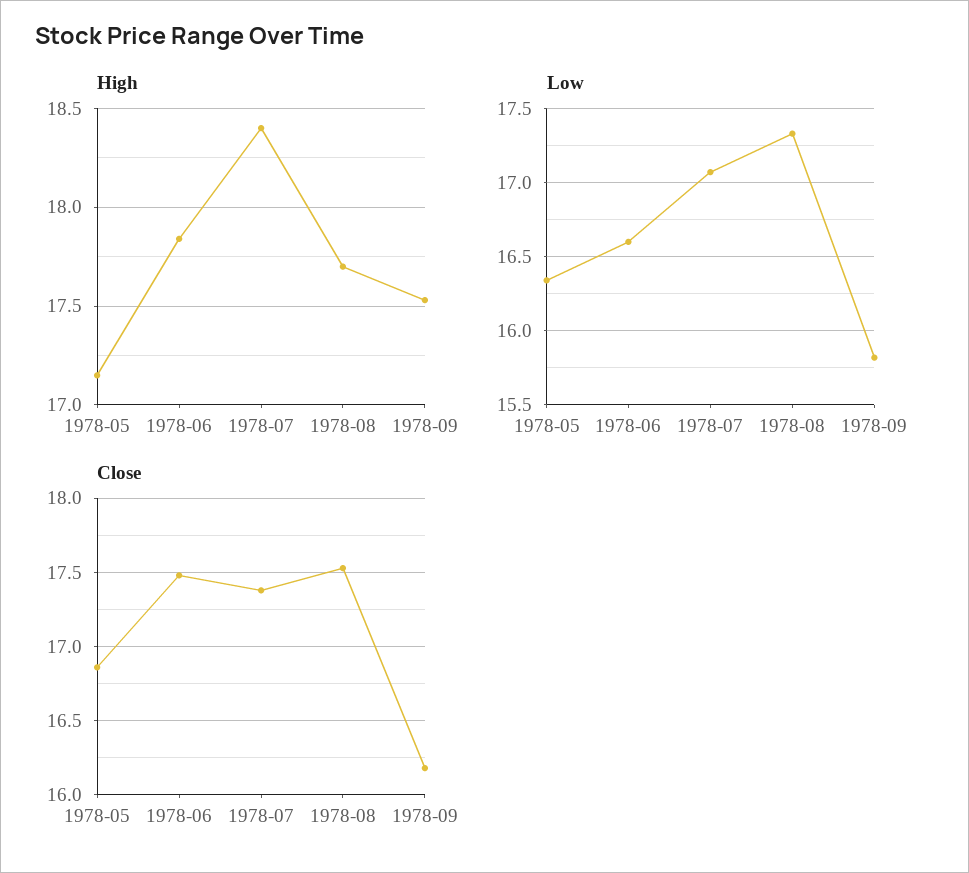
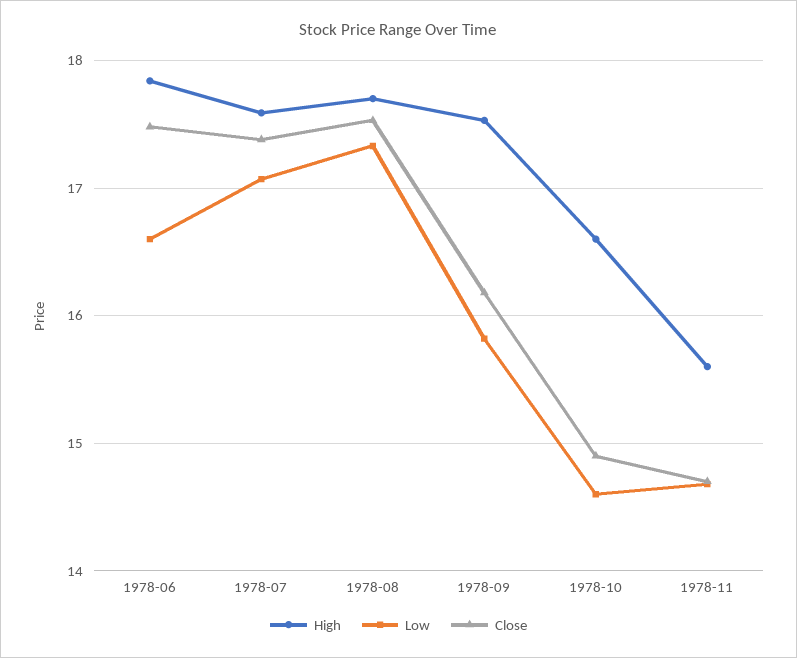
High, 1978-05: 17.15 -> none
High, 1978-07: 18.4 -> 17.6
Low, 1978-05: 16.35 -> none
Close, 1978-05: 16.85 -> none
High, 1978-10: none -> 16.6
Low, 1978-10: none -> 14.6
Close, 1978-10: none -> 14.9
High, 1978-11: none -> 15.6
Low, 1978-11: none -> 14.7
Close, 1978-11: none -> 14.7

